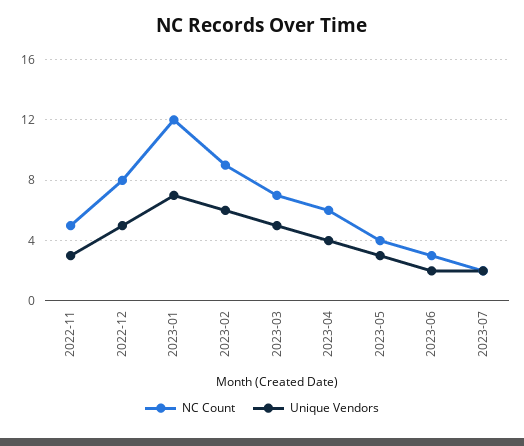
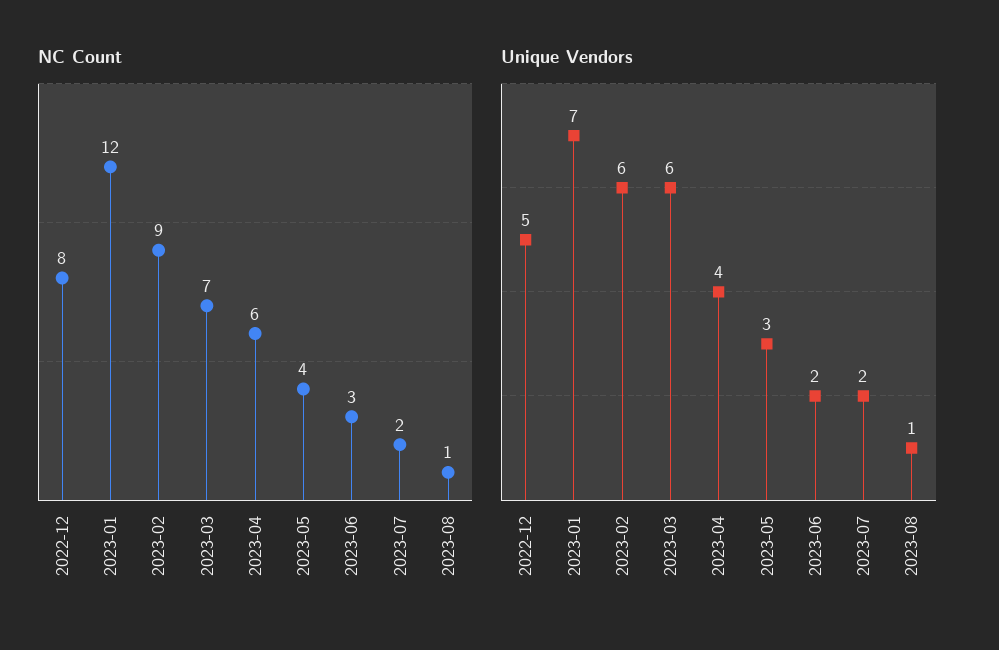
NC Count, 2022-11: 5 -> none
Unique Vendors, 2022-11: 3 -> none
Unique Vendors, 2023-03: 5 -> 6
NC Count, 2023-08: none -> 1
Unique Vendors, 2023-08: none -> 1

